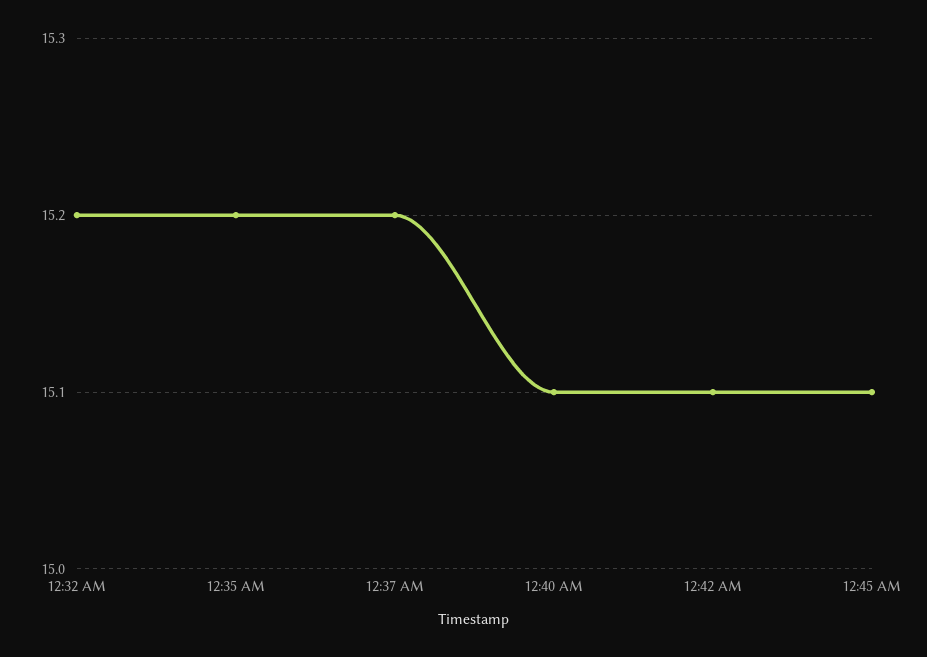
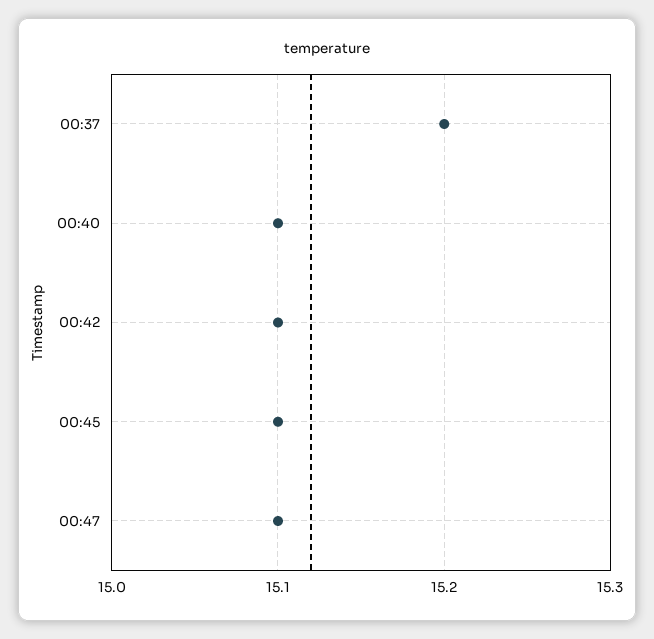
12:32 AM: 15.2 -> none
12:35 AM: 15.2 -> none
00:47: none -> 15.1

